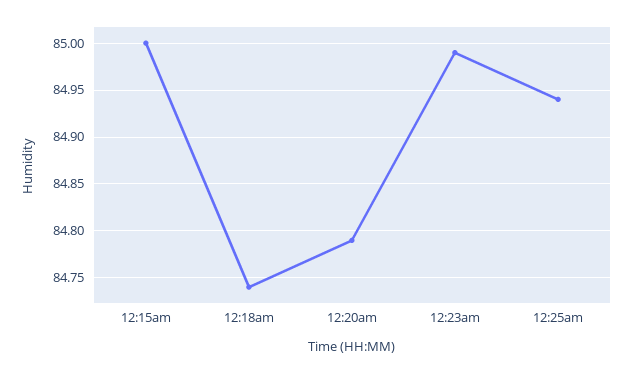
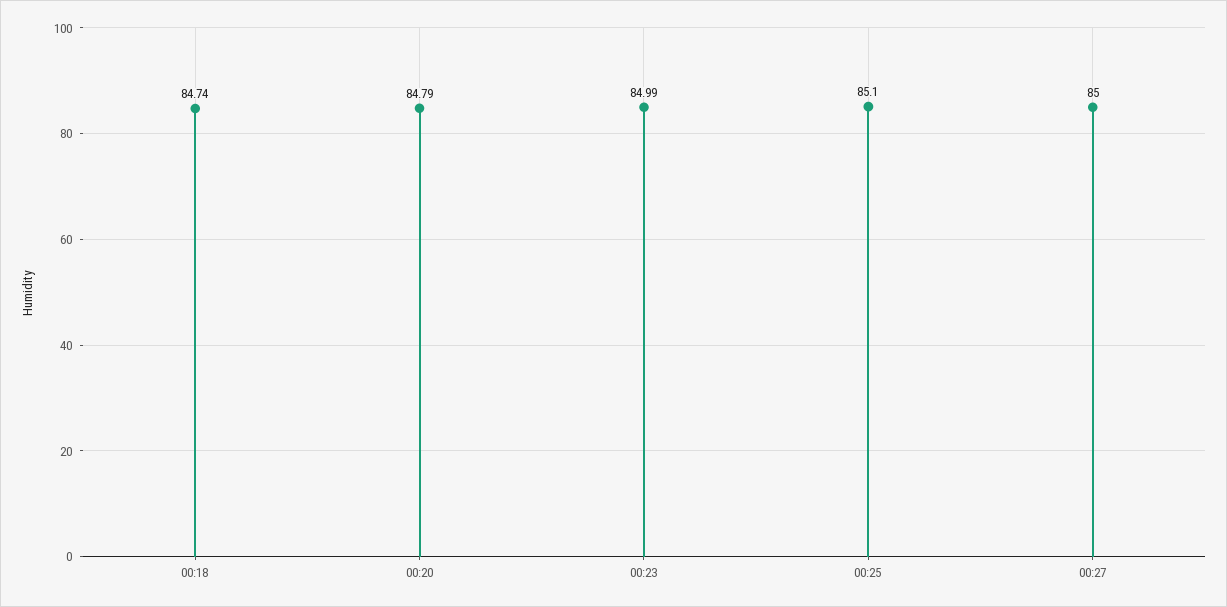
12:15am: 85 -> none
12:25am: 84.94 -> 85.1
00:27: none -> 85

